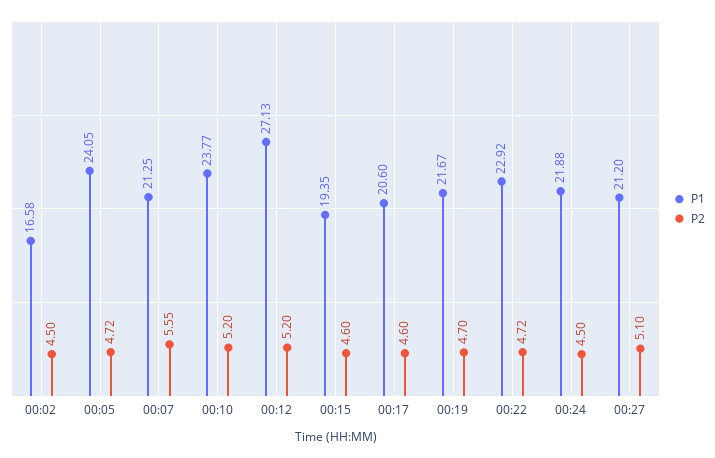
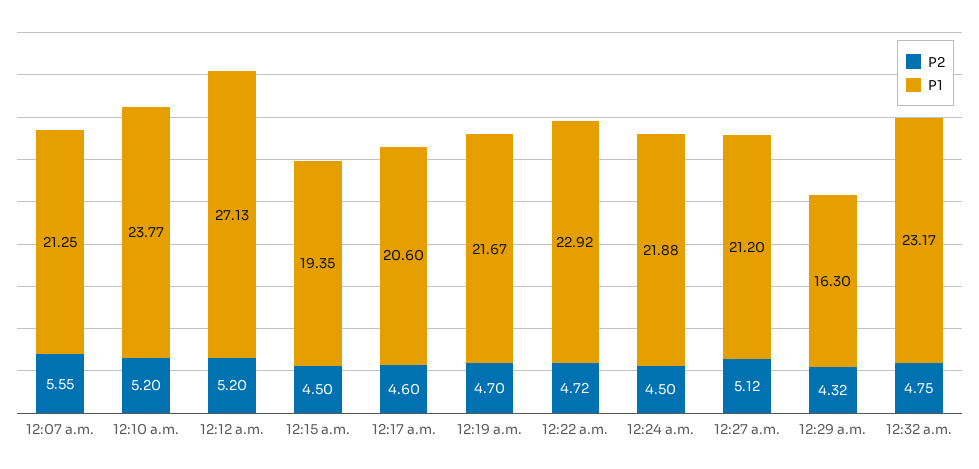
P1, 00:02: 16.58 -> none
P2, 00:02: 4.5 -> none
P1, 00:05: 24.05 -> none
P2, 00:05: 4.72 -> none
P2, 00:15: 4.6 -> 4.5
P2, 00:27: 5.1 -> 5.12
P2, 12:29 a.m.: none -> 4.32
P1, 12:29 a.m.: none -> 16.3
P2, 12:32 a.m.: none -> 4.75
P1, 12:32 a.m.: none -> 23.17

